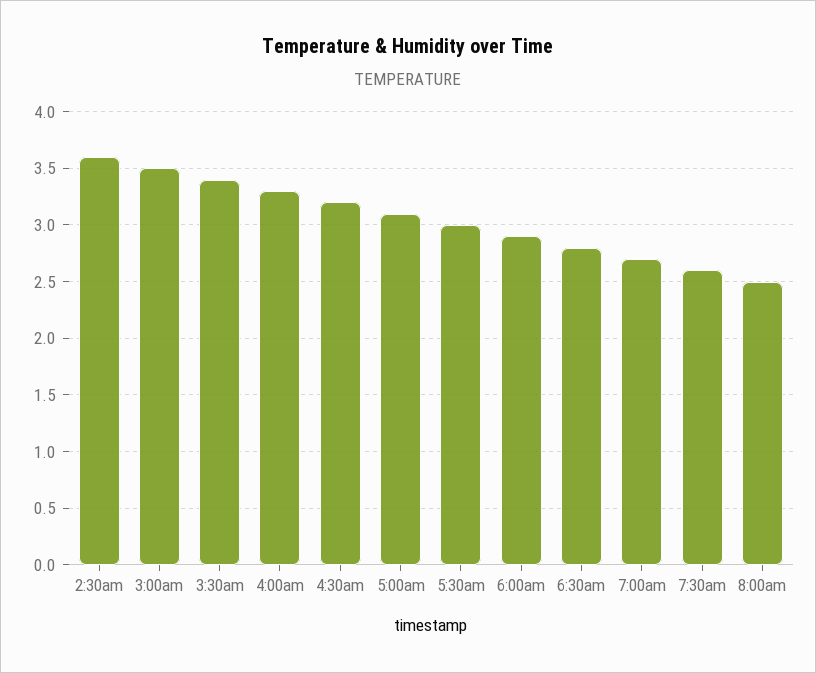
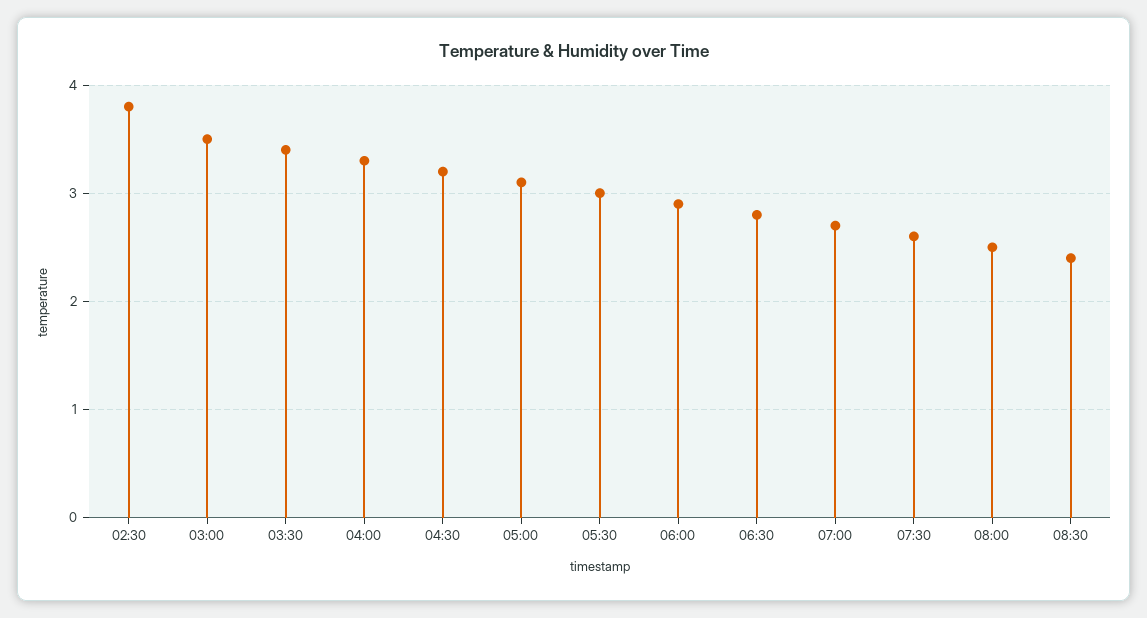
2:30am: 3.6 -> 3.8
08:30: none -> 2.4

